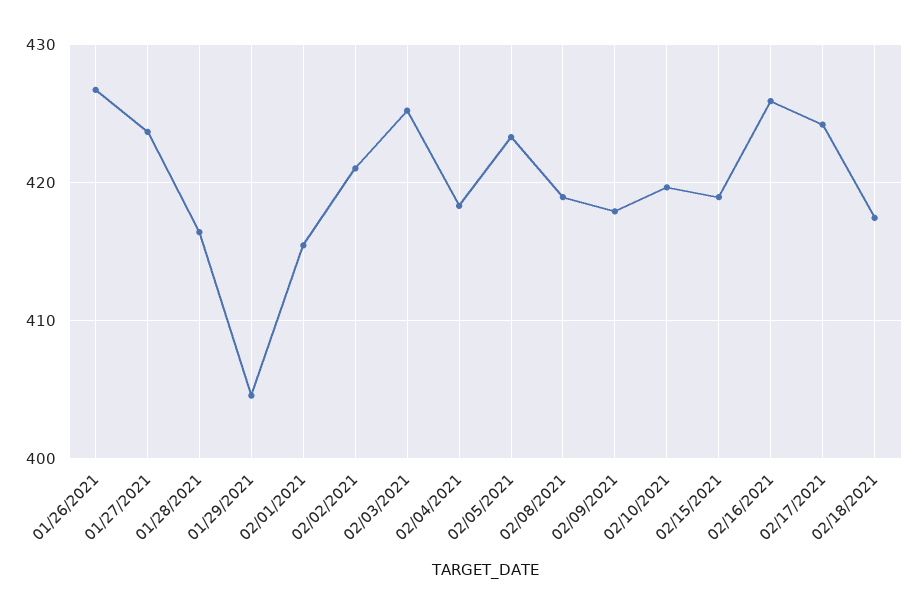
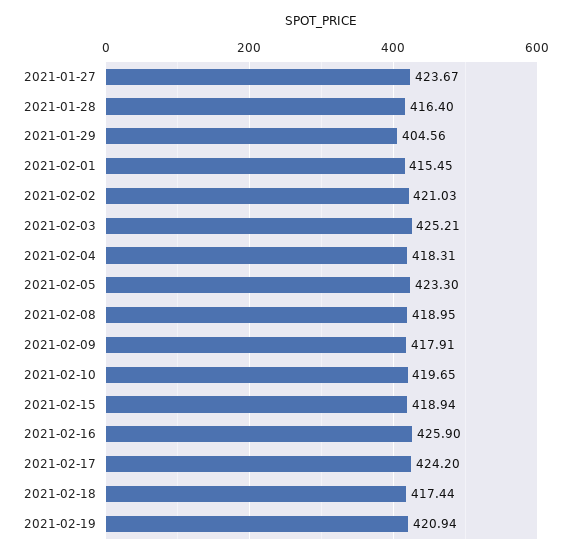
01/26/2021: 427 -> none
2021-02-19: none -> 420.94

